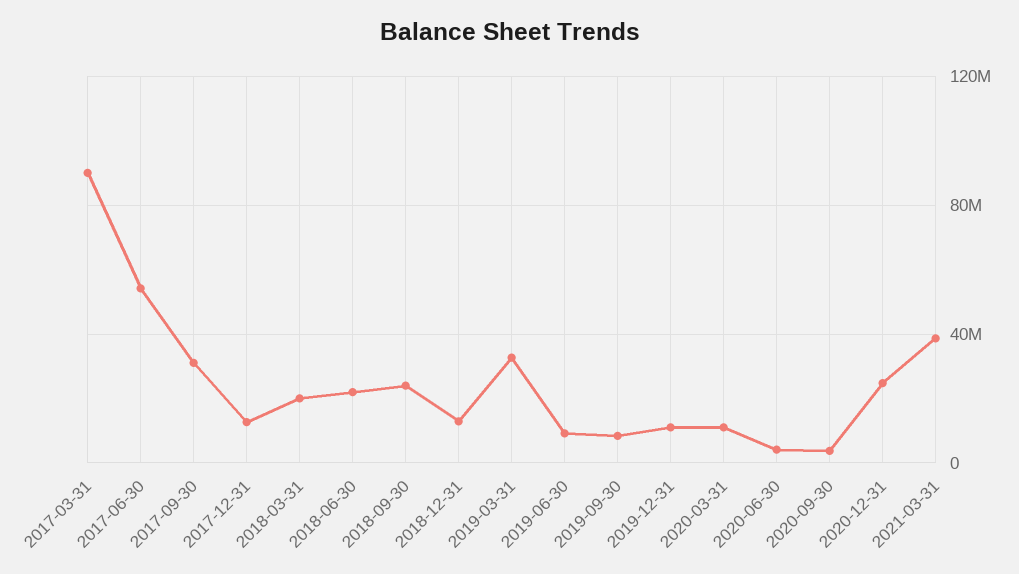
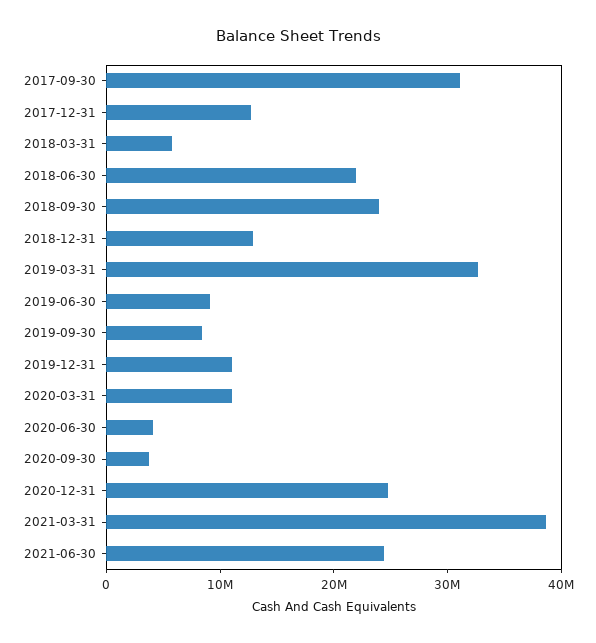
2017-03-31: 90000000 -> none
2017-06-30: 55000000 -> none
2018-03-31: 20000000 -> 6000000
2021-06-30: none -> 24000000

